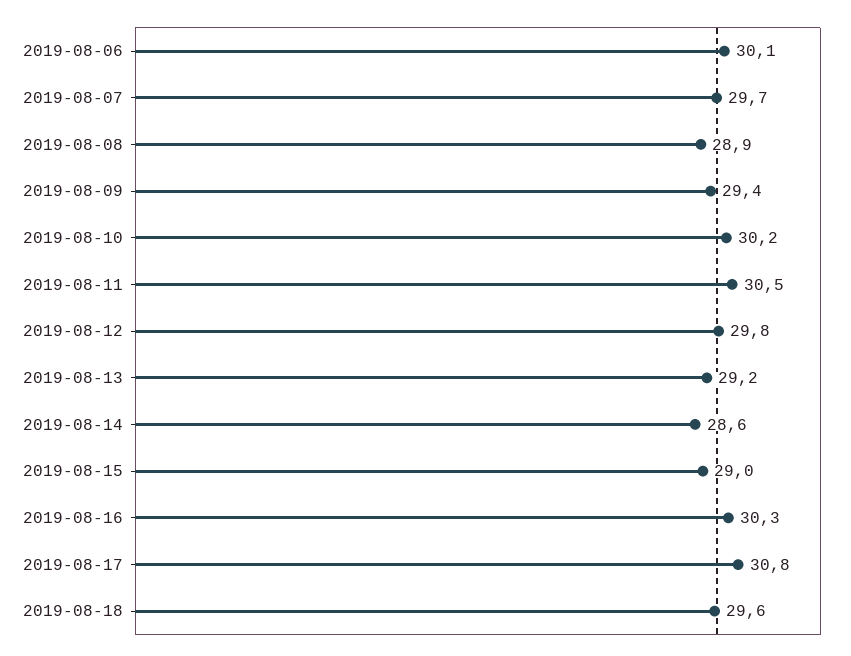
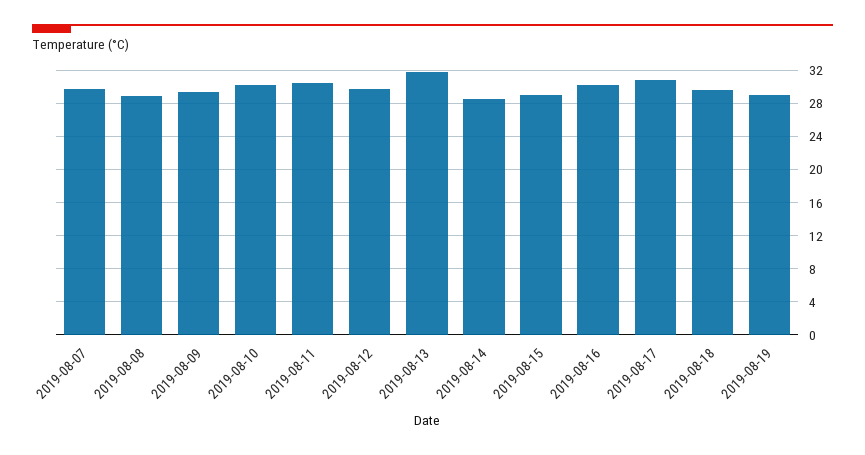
2019-08-06: 30.1 -> none
2019-08-13: 29.2 -> 32
2019-08-19: none -> 29

